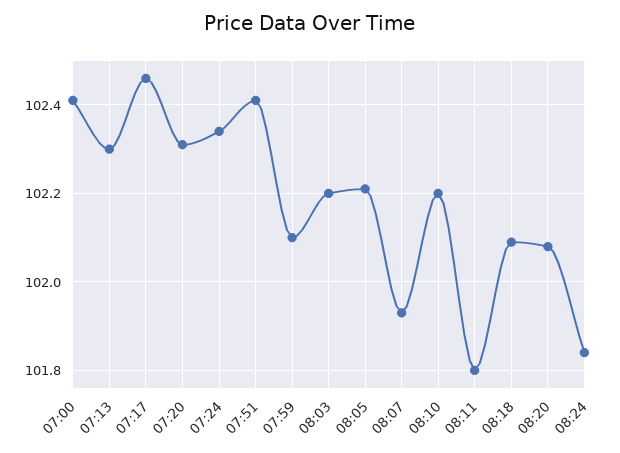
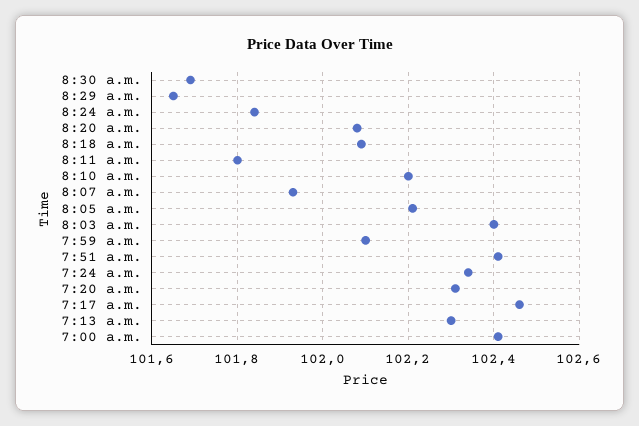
08:03: 102.2 -> 102.4
8:30 a.m.: none -> 101.7
8:29 a.m.: none -> 101.65

